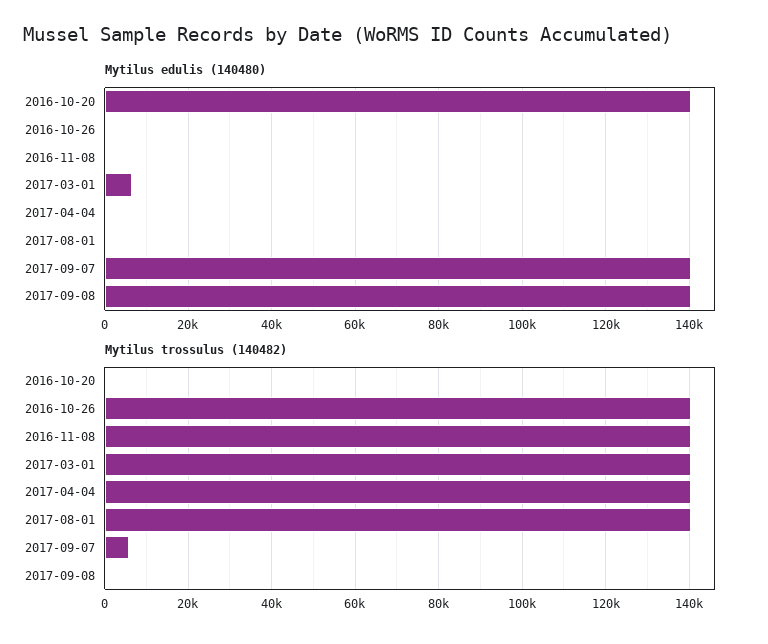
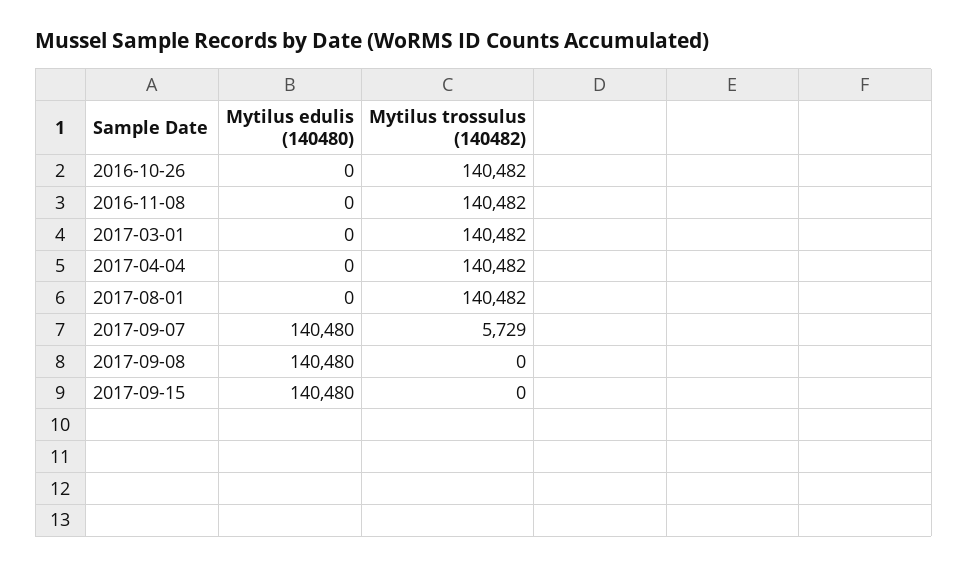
Mytilus edulis (140480), 2016-10-20: 140000 -> none
Mytilus edulis (140480), 2017-03-01: 6000 -> 0
Mytilus trossulus (140482), 2016-10-20: 0 -> none
Mytilus edulis (140480), 2017-09-15: none -> 140480
Mytilus trossulus (140482), 2017-09-15: none -> 0

